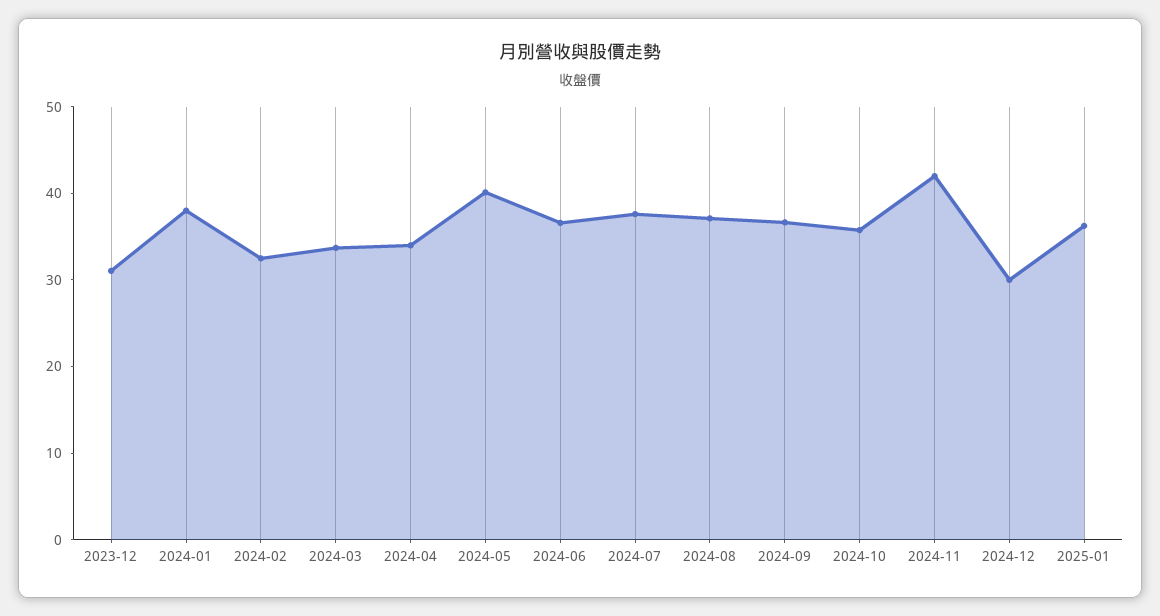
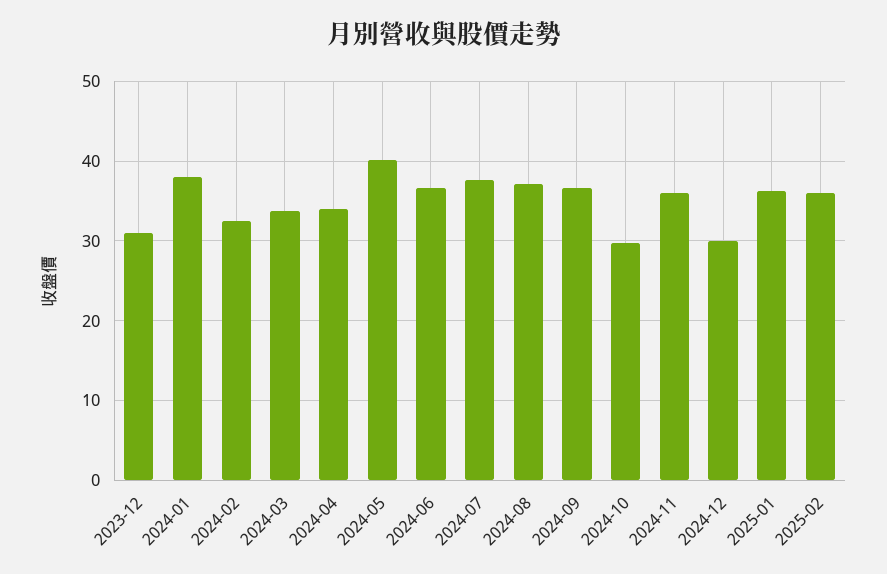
2024-10: 36 -> 30
2024-11: 42 -> 36
2025-02: none -> 36

